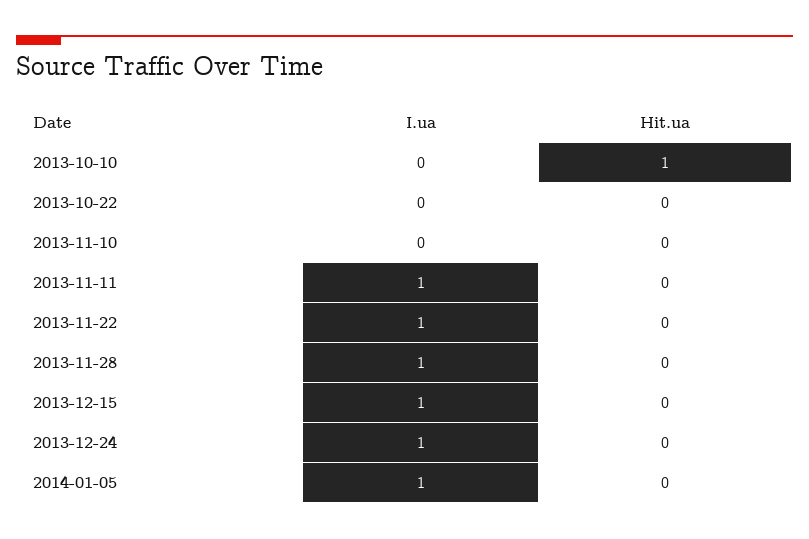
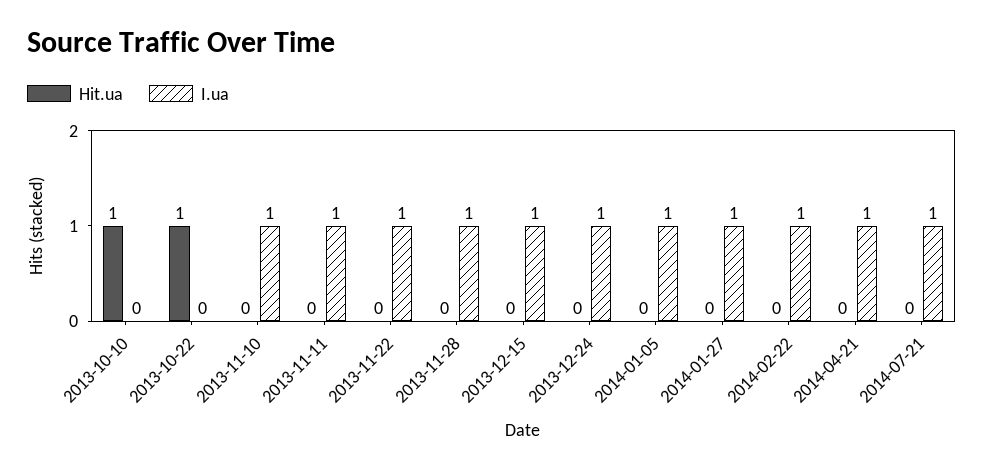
Hit.ua, 2013-10-22: 0 -> 1
I.ua, 2013-11-10: 0 -> 1
Hit.ua, 2014-01-27: none -> 0
I.ua, 2014-01-27: none -> 1
Hit.ua, 2014-02-22: none -> 0
I.ua, 2014-02-22: none -> 1
Hit.ua, 2014-04-21: none -> 0
I.ua, 2014-04-21: none -> 1
Hit.ua, 2014-07-21: none -> 0
I.ua, 2014-07-21: none -> 1

